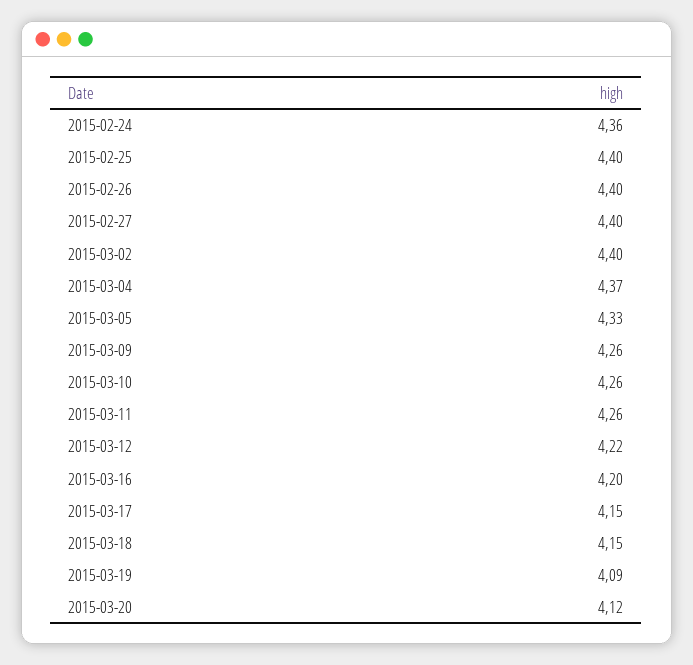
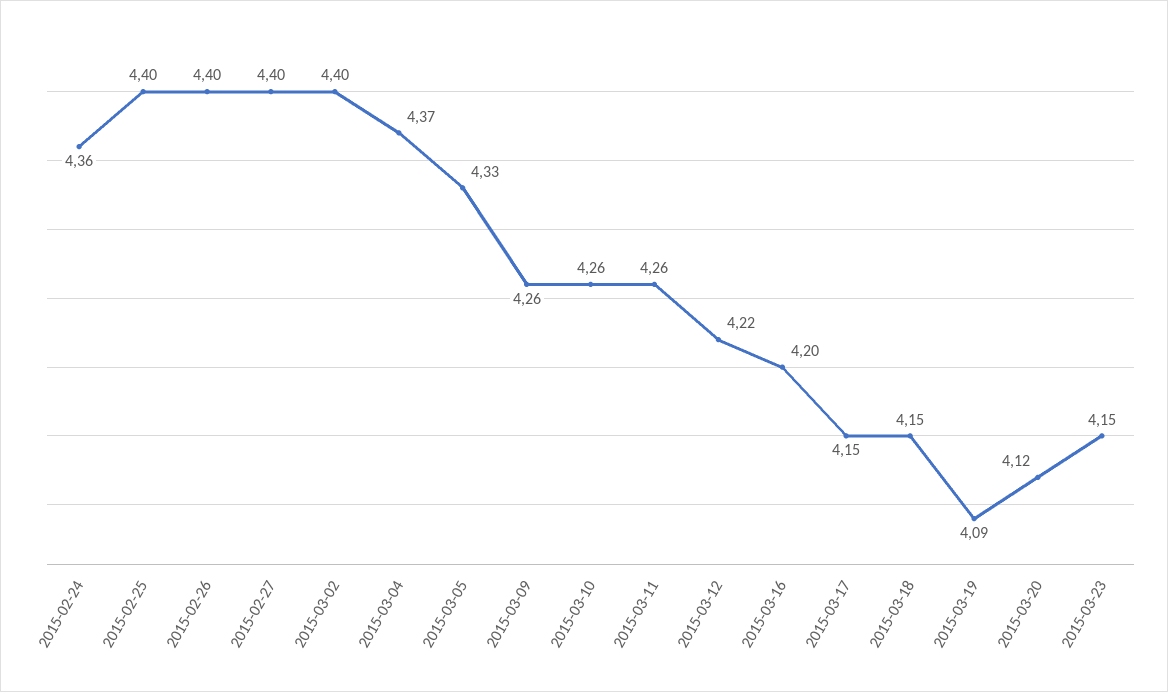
2015-03-23: none -> 4.15

